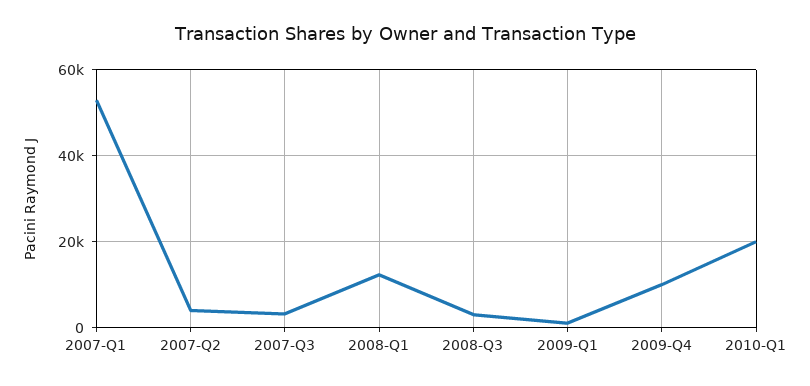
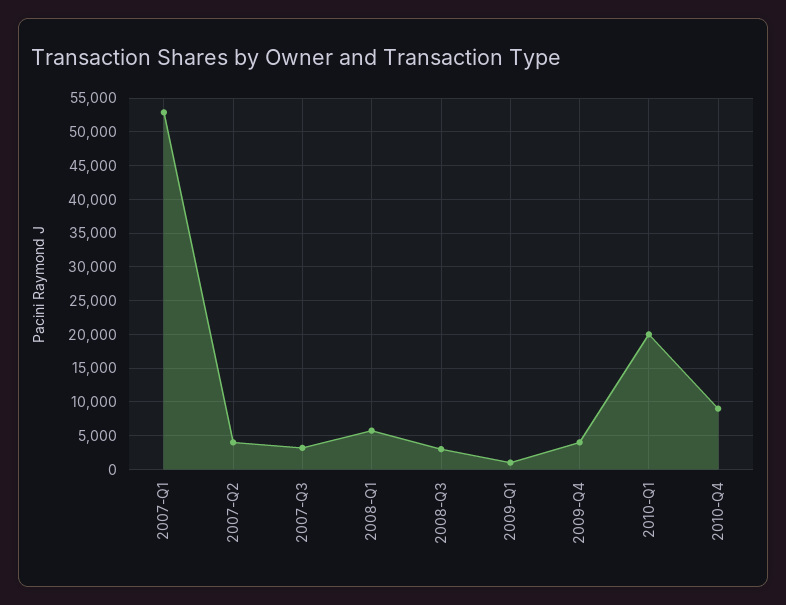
2008-Q1: 12000 -> 6000
2009-Q4: 10000 -> 4000
2010-Q4: none -> 9000

